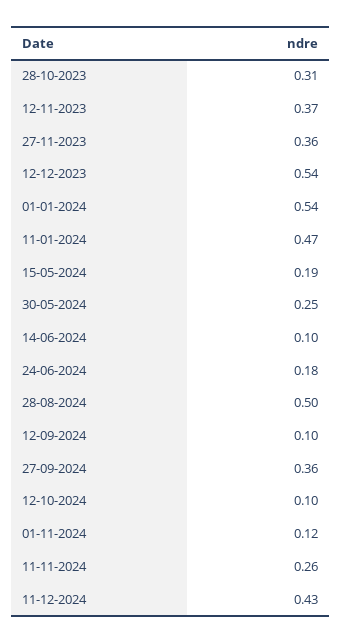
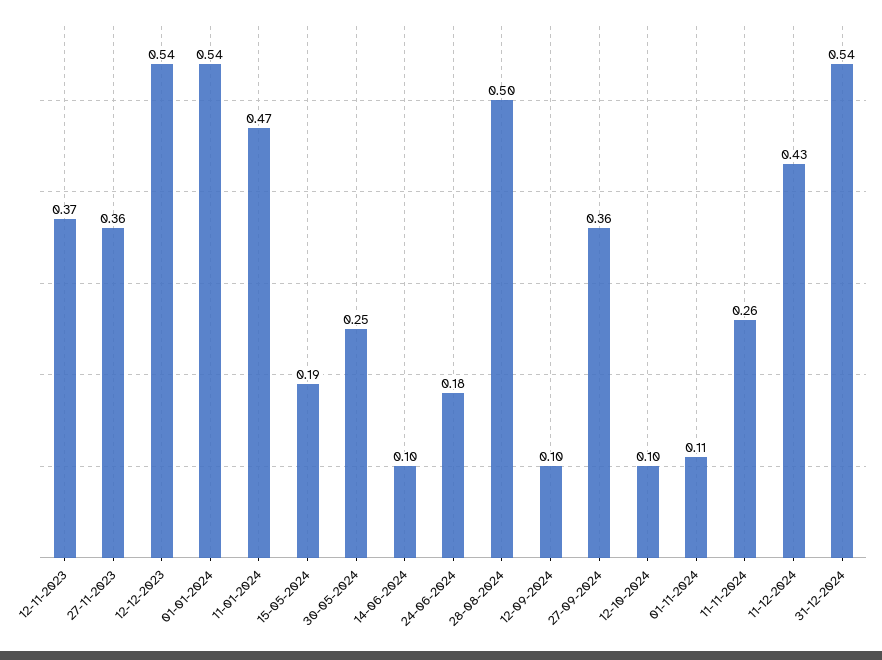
28-10-2023: 0.31 -> none
01-11-2024: 0.12 -> 0.11
31-12-2024: none -> 0.54

